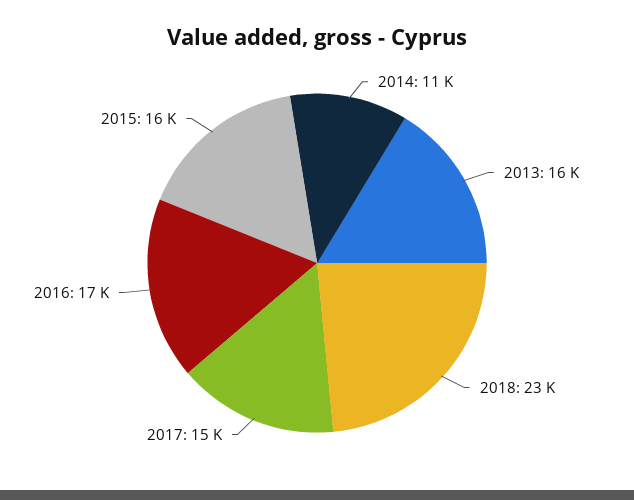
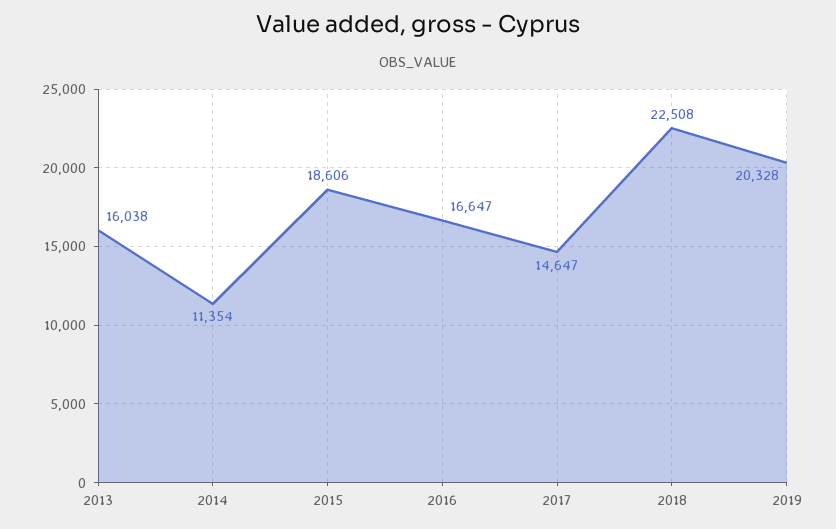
2015: 16000 -> 18606
2019: none -> 20328

